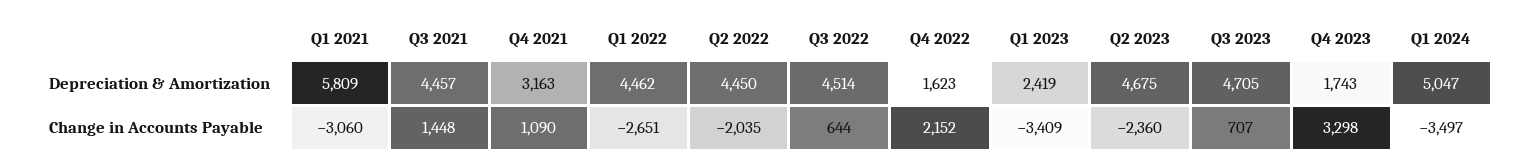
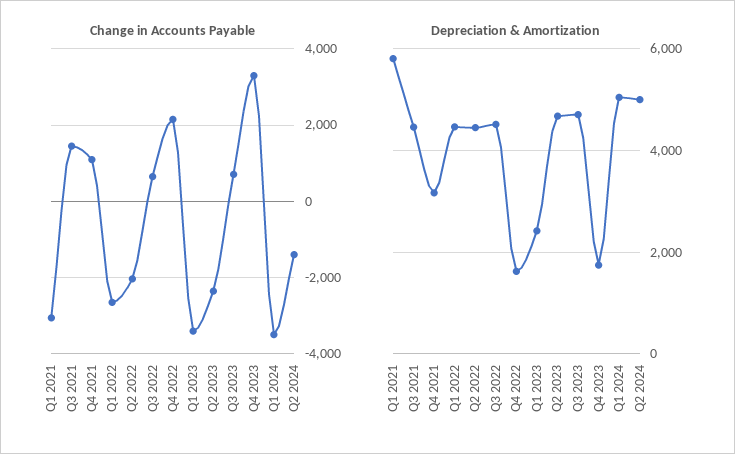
Change in Accounts Payable, Q2 2024: none -> -1400
Depreciation & Amortization, Q2 2024: none -> 5000

